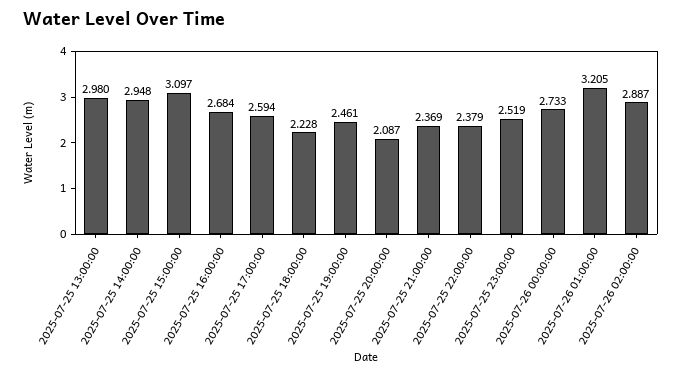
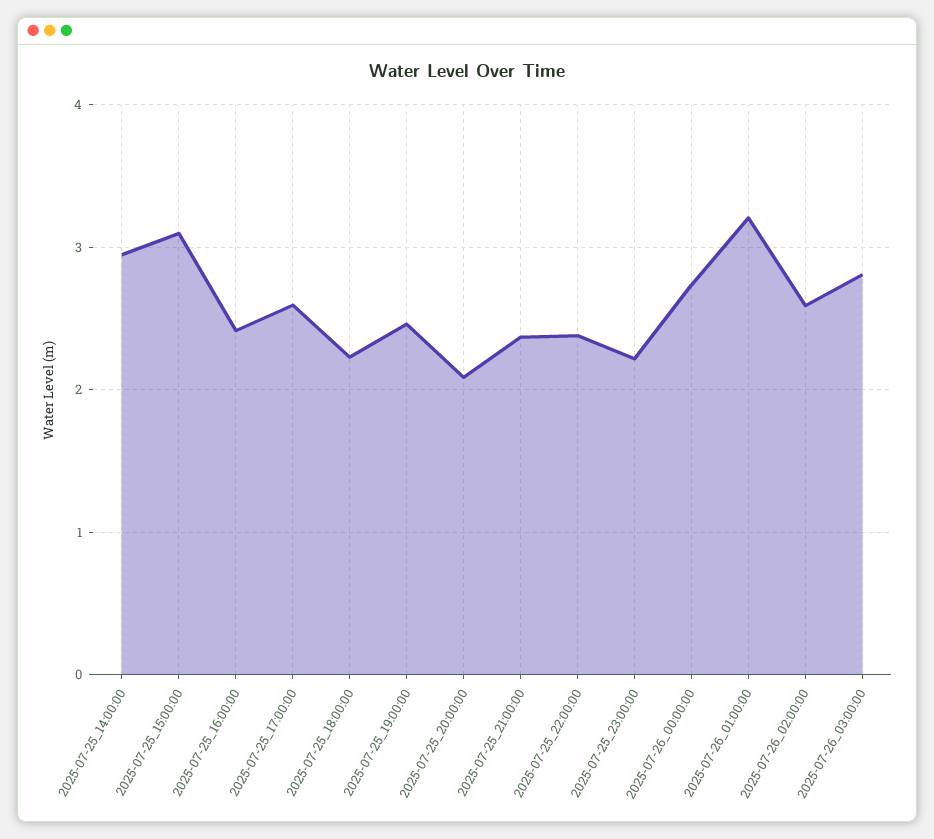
2025-07-25 13:00:00: 2.98 -> none
2025-07-25 16:00:00: 2.684 -> 2.4
2025-07-25 23:00:00: 2.519 -> 2.2
2025-07-26 02:00:00: 2.887 -> 2.6
2025-07-26_03:00:00: none -> 2.8

